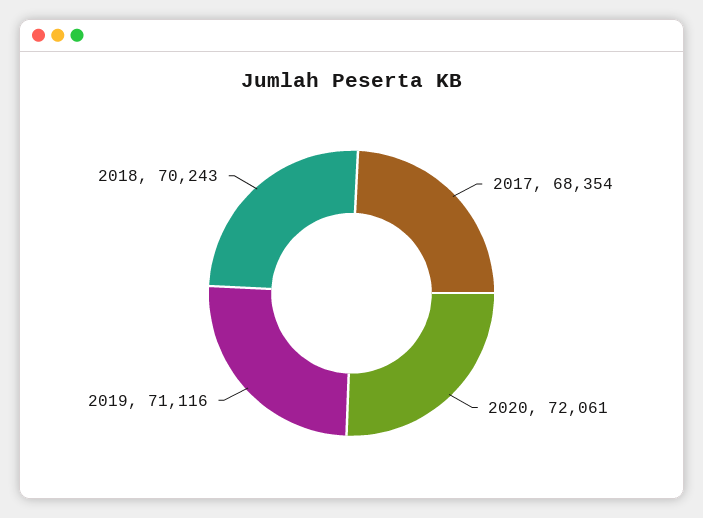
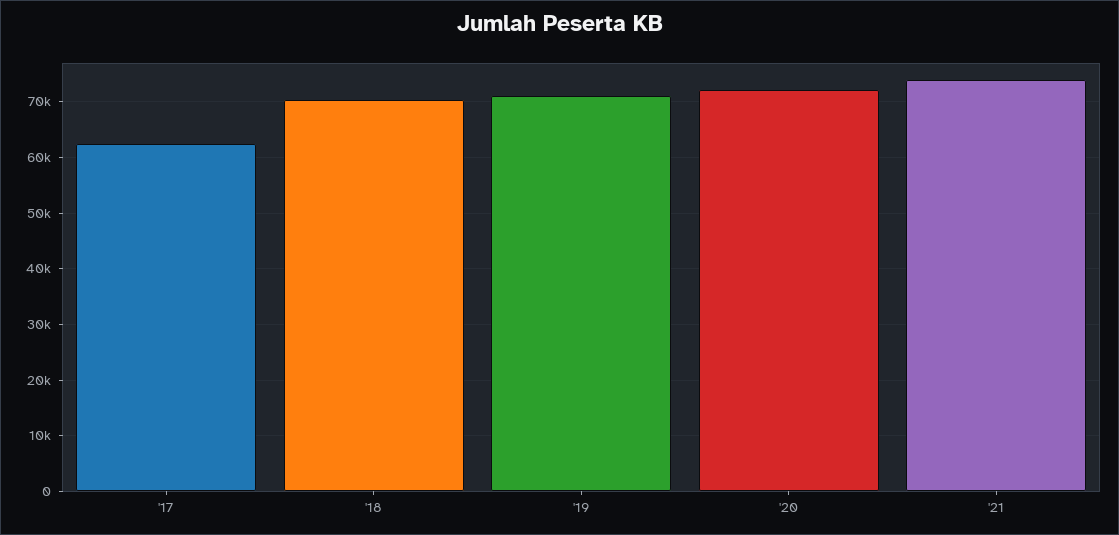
2017: 68354 -> 62000
'21: none -> 74000

